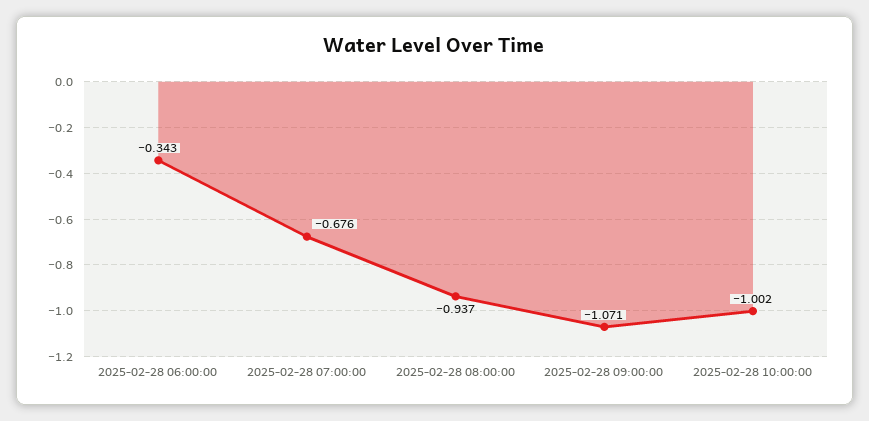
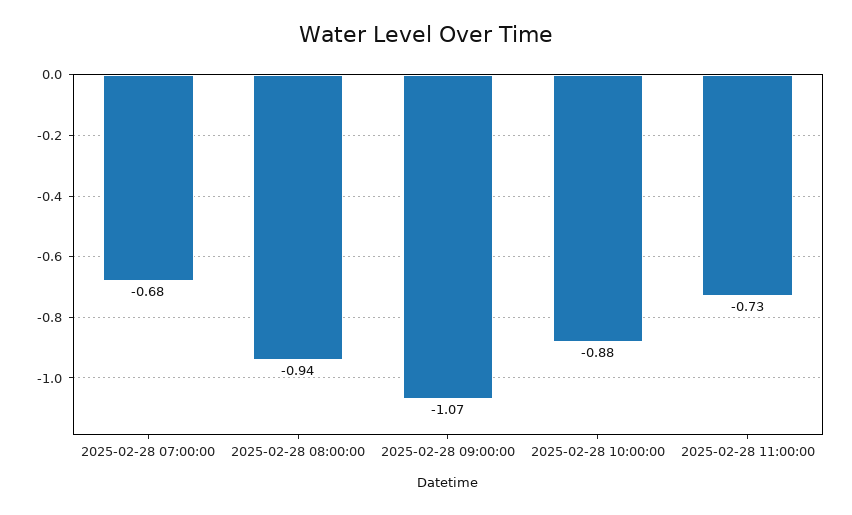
2025-02-28 06:00:00: -0.343 -> none
2025-02-28 10:00:00: -1.002 -> -0.88
2025-02-28 11:00:00: none -> -0.73

